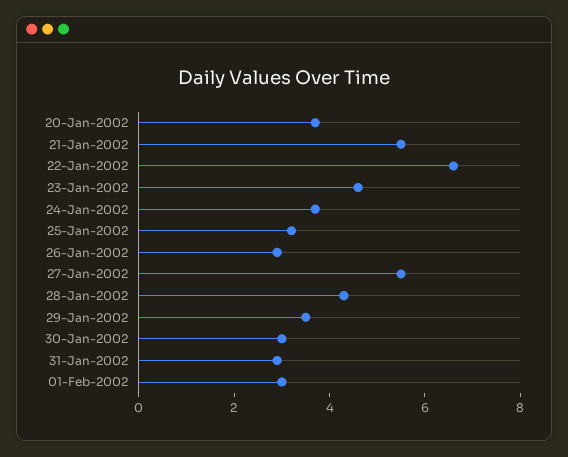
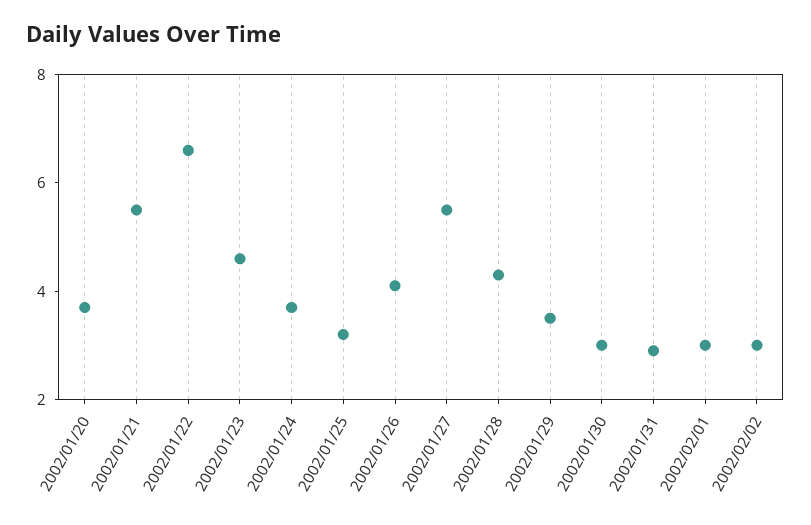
26-Jan-2002: 3 -> 4
2002/02/02: none -> 3

